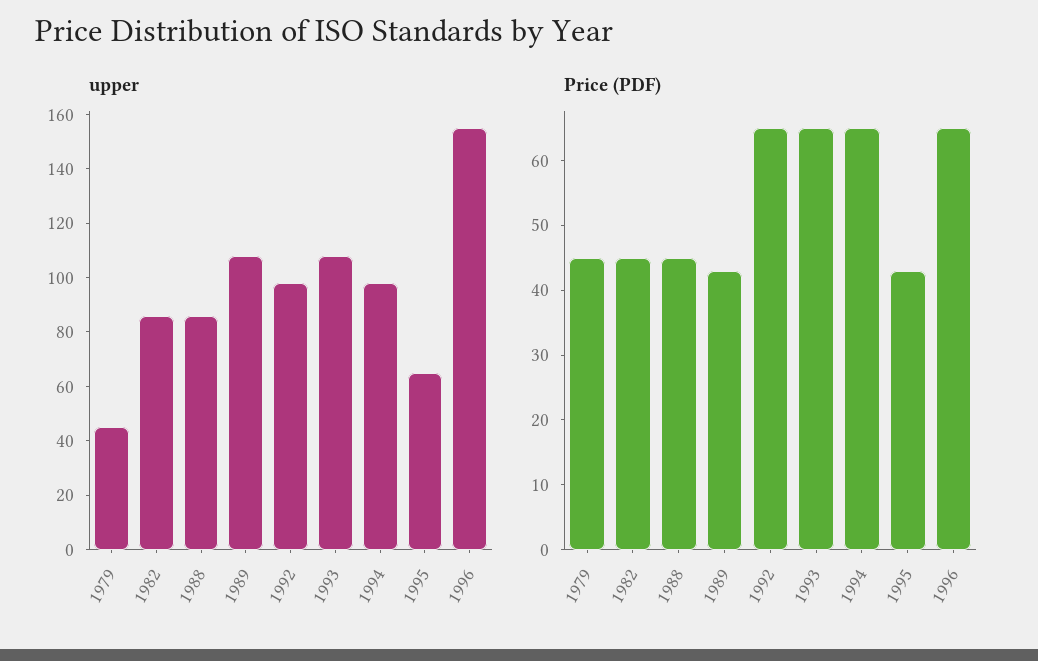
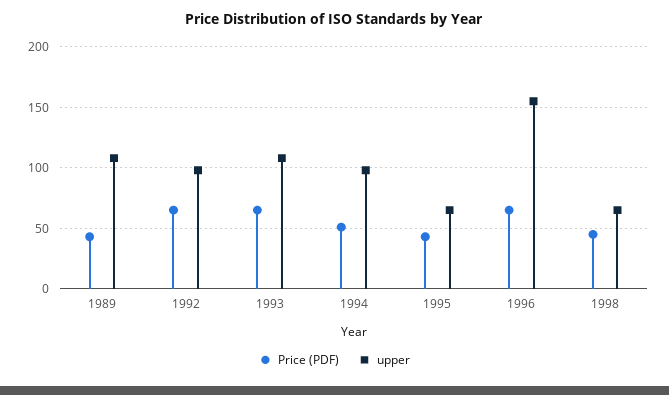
upper, 1979: 45 -> none
upper, 1982: 85 -> none
upper, 1988: 85 -> none
Price (PDF), 1979: 45 -> none
Price (PDF), 1982: 45 -> none
Price (PDF), 1988: 45 -> none
Price (PDF), 1994: 65 -> 50
Price (PDF), 1998: none -> 45
upper, 1998: none -> 65

